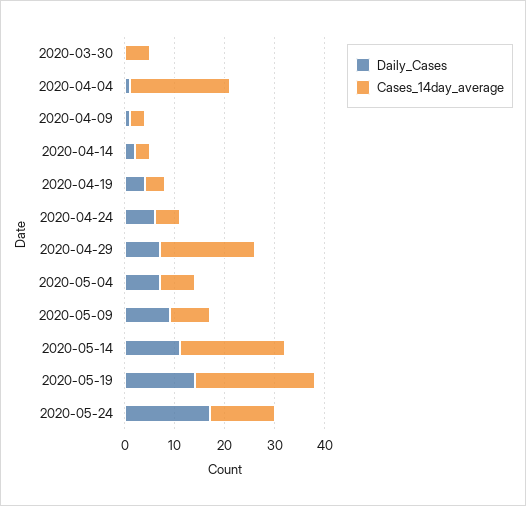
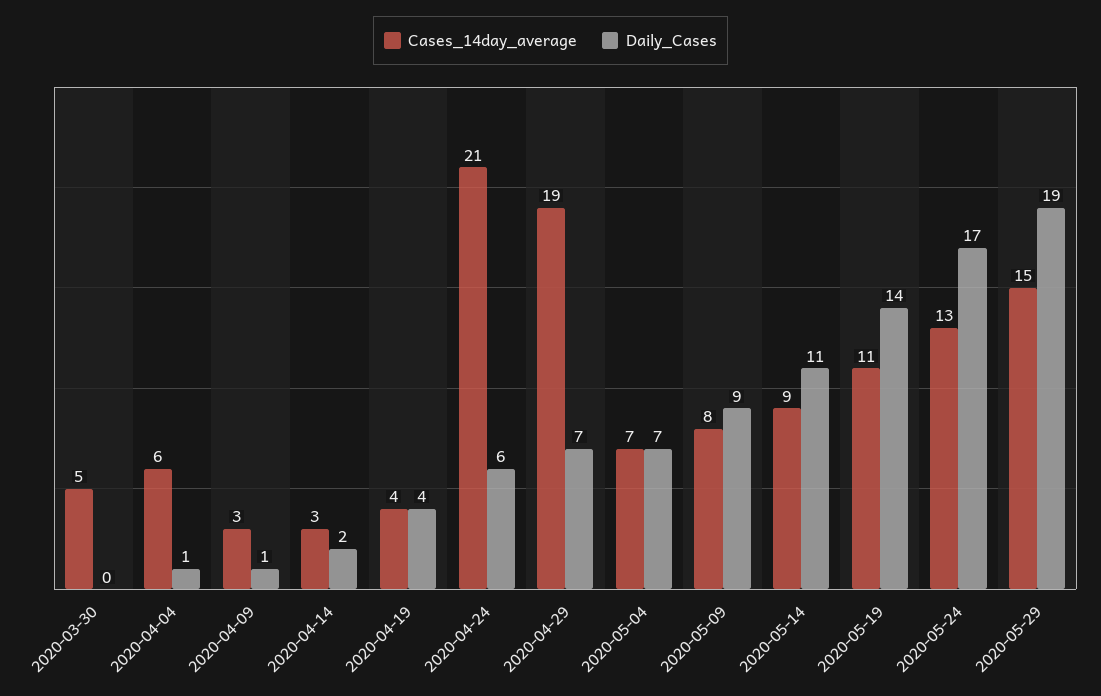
Cases_14day_average, 2020-04-04: 20 -> 6
Cases_14day_average, 2020-04-24: 5 -> 21
Cases_14day_average, 2020-05-14: 20 -> 9
Cases_14day_average, 2020-05-19: 25 -> 11
Cases_14day_average, 2020-05-29: none -> 15
Daily_Cases, 2020-05-29: none -> 19

